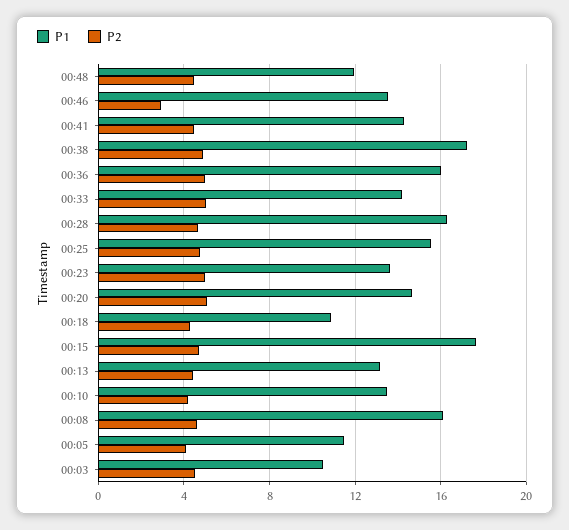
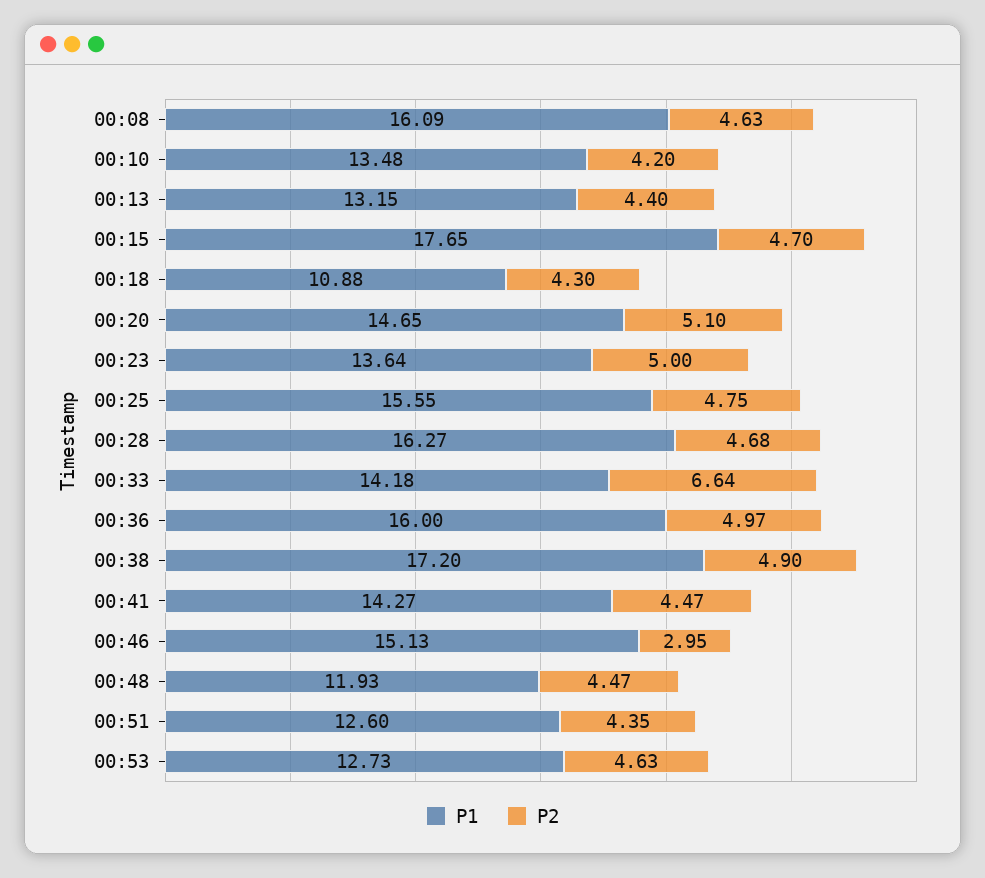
P1, 00:46: 13.5 -> 15.13
P2, 00:33: 5 -> 6.64
P1, 00:05: 11.5 -> none
P2, 00:05: 4 -> none
P1, 00:03: 10.5 -> none
P2, 00:03: 4.5 -> none
P1, 00:51: none -> 12.6
P2, 00:51: none -> 4.35
P1, 00:53: none -> 12.73
P2, 00:53: none -> 4.63

